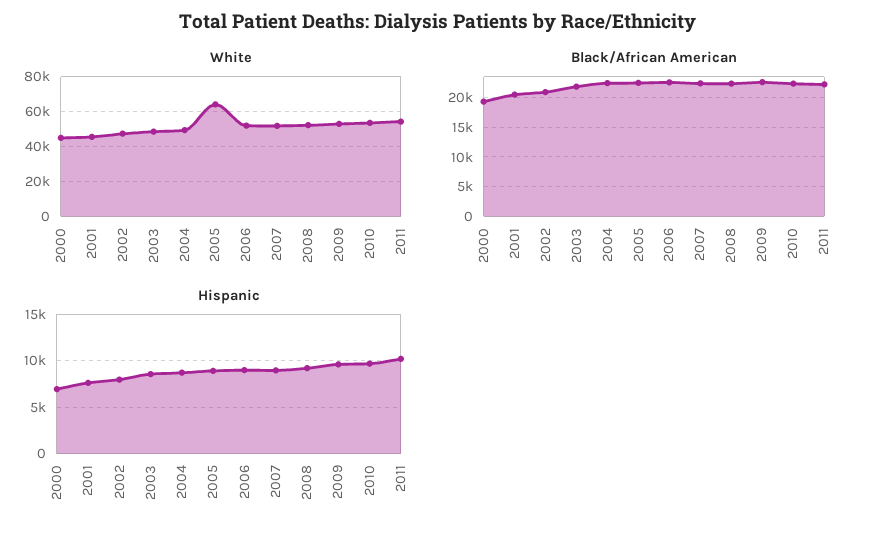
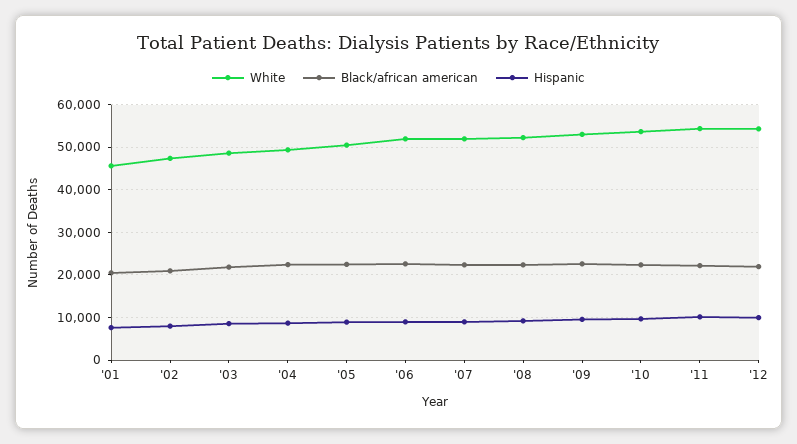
White, 2000: 45000 -> none
White, 2005: 65000 -> 50000
Black/African American, 2000: 20000 -> none
Hispanic, 2000: 7000 -> none
White, '12: none -> 54000
Black/African American, '12: none -> 22000
Hispanic, '12: none -> 10000

